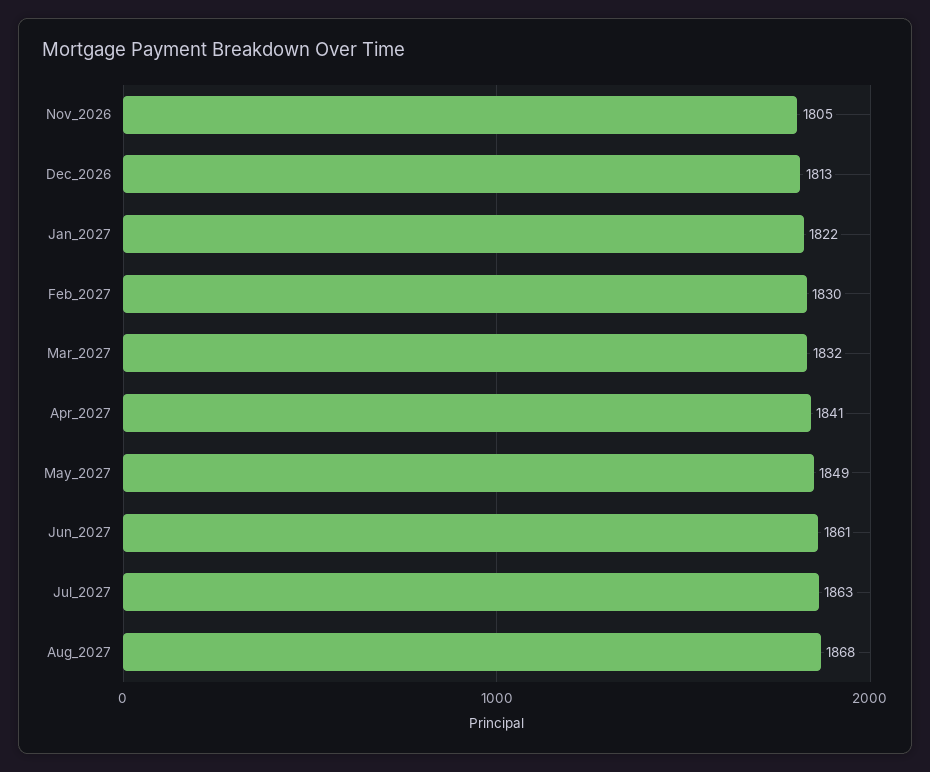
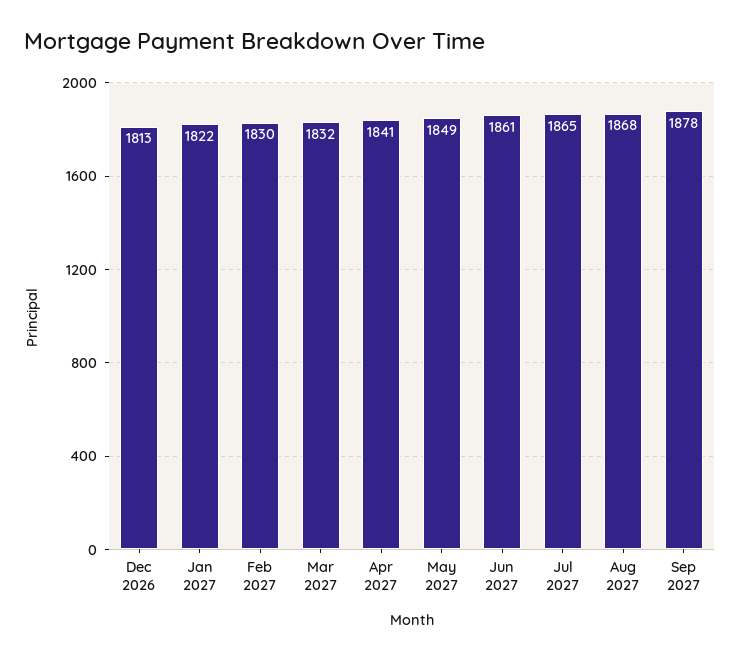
Nov_2026: 1805 -> none
Jul_2027: 1863 -> 1865
Sep 2027: none -> 1878

